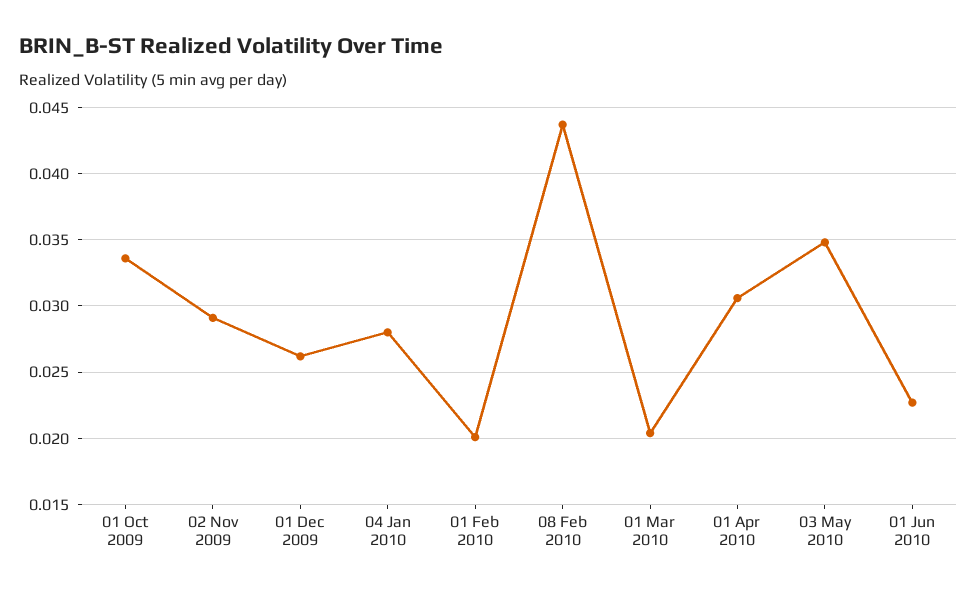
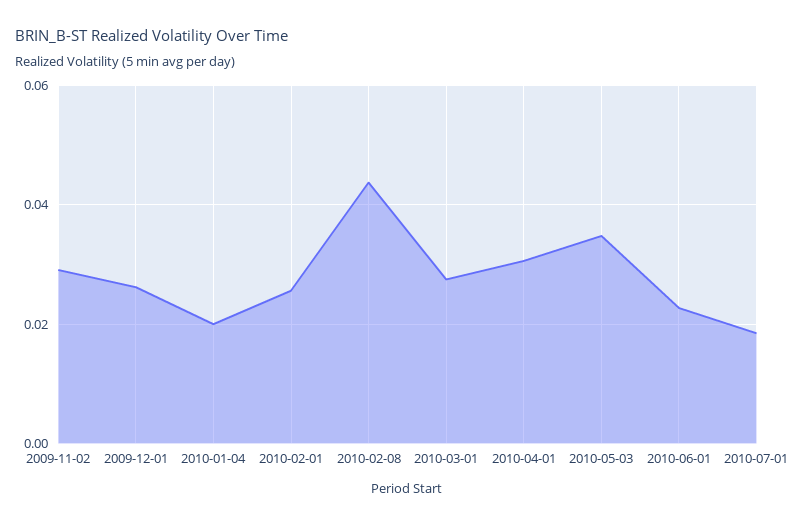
01 Oct 2009: 0.0335 -> none
04 Jan 2010: 0.028 -> 0.02
01 Feb 2010: 0.02 -> 0.026
01 Mar 2010: 0.0205 -> 0.028
2010-07-01: none -> 0.018

